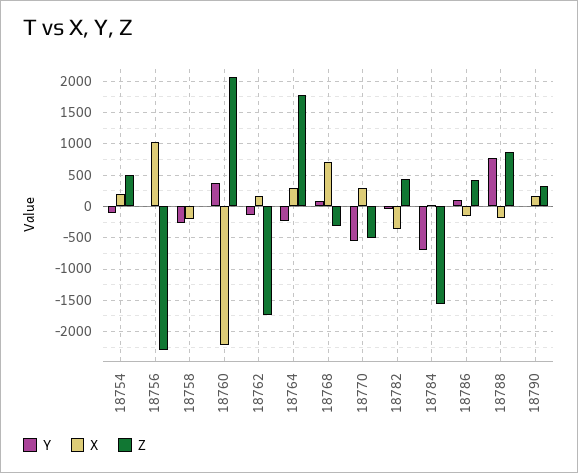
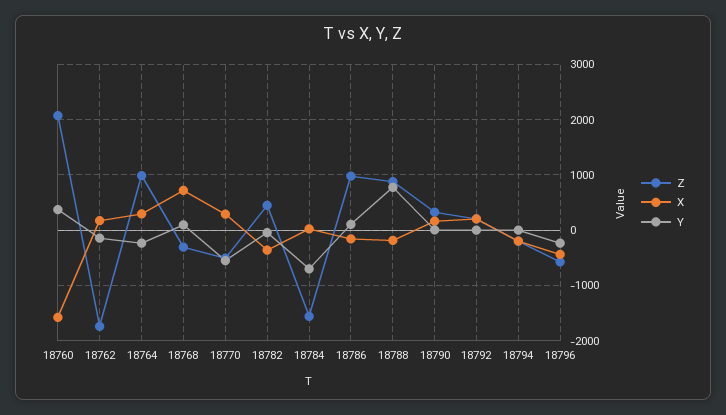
Y, 18754: -100 -> none
X, 18754: 200 -> none
Z, 18754: 500 -> none
Y, 18756: 0 -> none
X, 18756: 1000 -> none
Z, 18756: -2300 -> none
Y, 18758: -300 -> none
X, 18758: -200 -> none
Z, 18758: 0 -> none
X, 18760: -2200 -> -1600
Z, 18764: 1800 -> 1000
Z, 18786: 400 -> 1000
Z, 18792: none -> 200
X, 18792: none -> 200
Y, 18792: none -> 0
Z, 18794: none -> -200
X, 18794: none -> -200
Y, 18794: none -> 0
Z, 18796: none -> -600
X, 18796: none -> -400
Y, 18796: none -> -200

